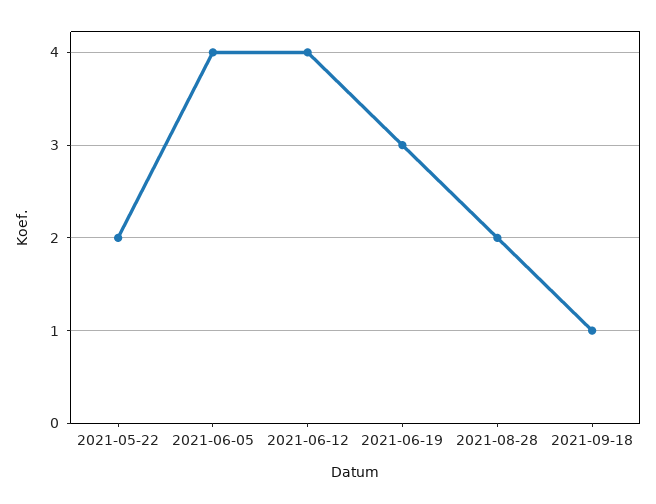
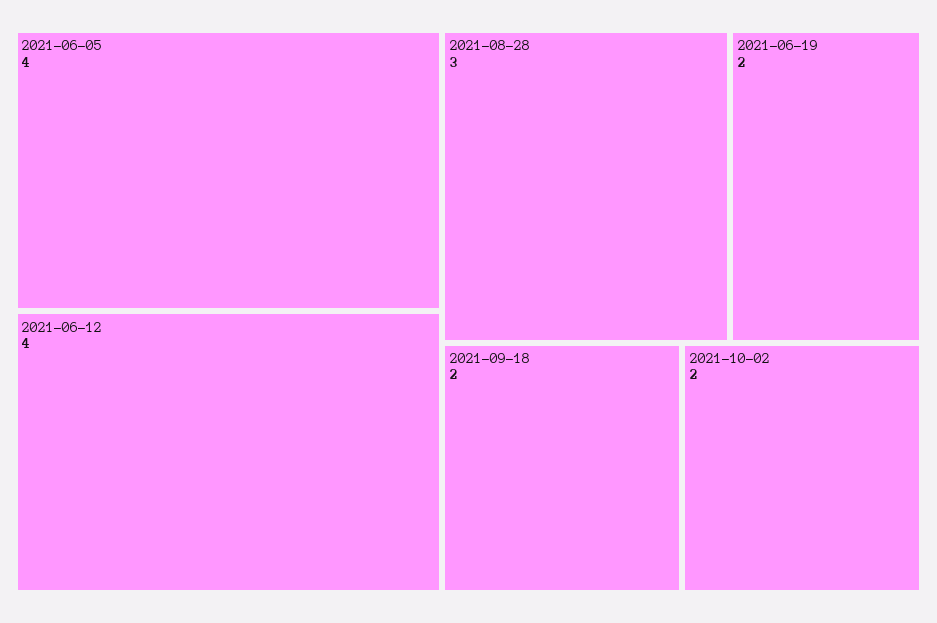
2021-05-22: 2 -> none
2021-06-19: 3 -> 2
2021-08-28: 2 -> 3
2021-09-18: 1 -> 2
2021-10-02: none -> 2

